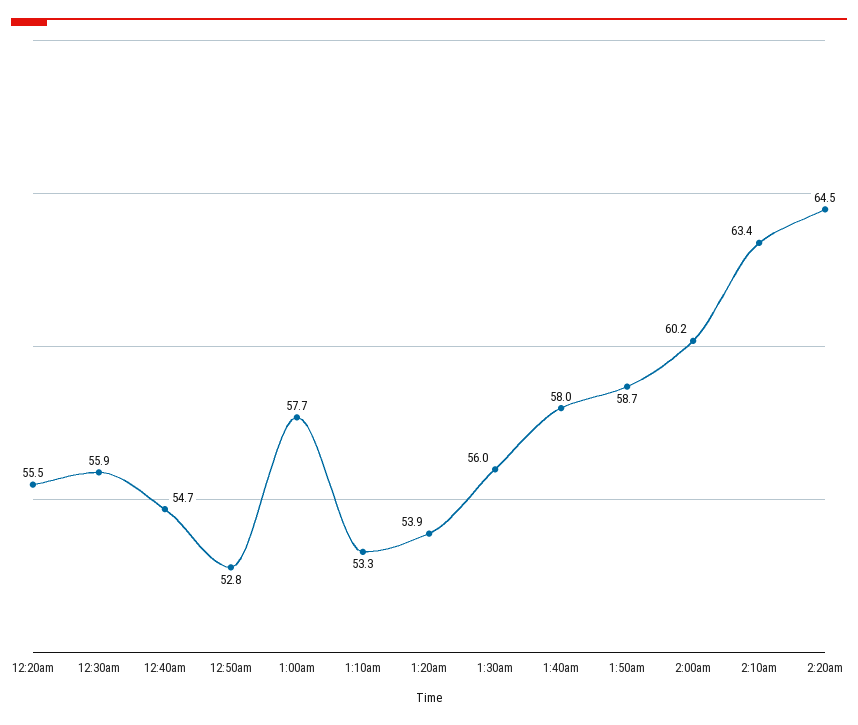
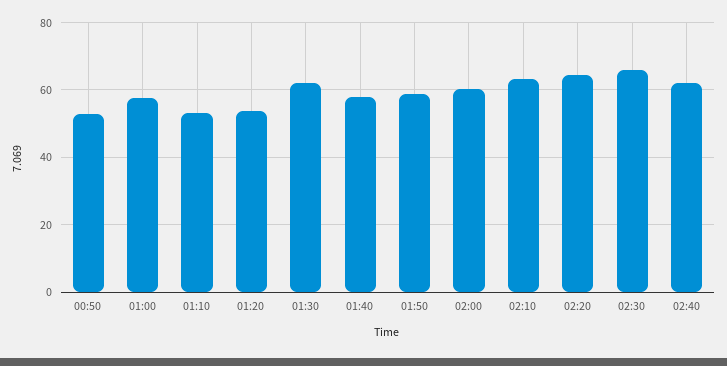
12:20am: 55.5 -> none
12:30am: 55.9 -> none
12:40am: 54.7 -> none
1:30am: 56 -> 62
02:30: none -> 66
02:40: none -> 62

